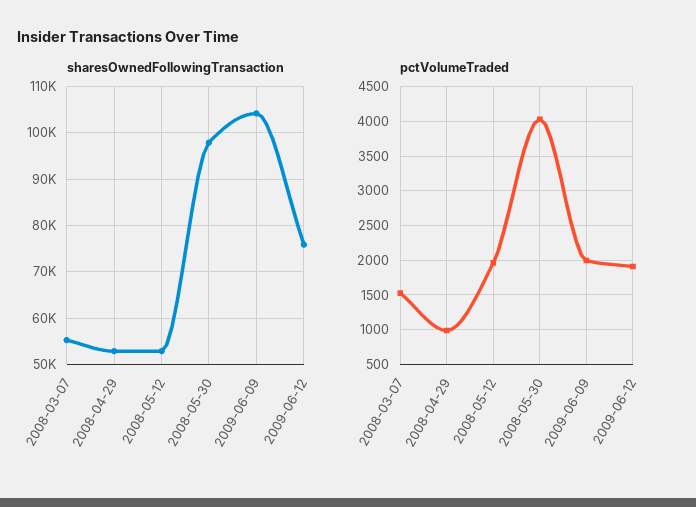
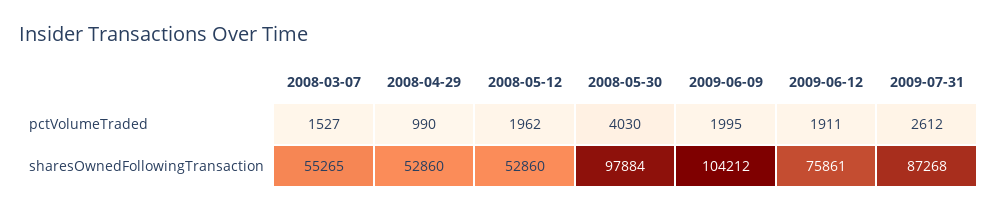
pctVolumeTraded, 2009-07-31: none -> 2612
sharesOwnedFollowingTransaction, 2009-07-31: none -> 87268

